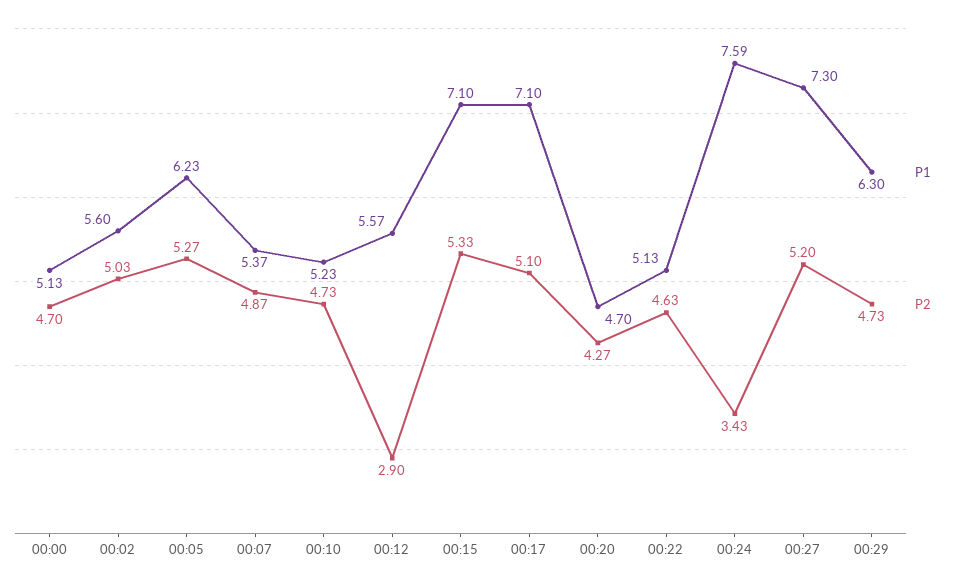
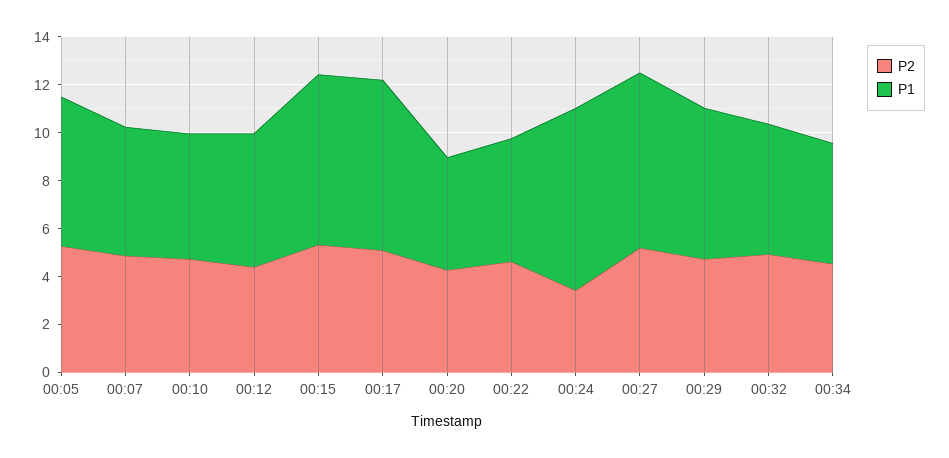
P1, 00:00: 5.13 -> none
P2, 00:00: 4.7 -> none
P1, 00:02: 5.6 -> none
P2, 00:02: 5.03 -> none
P2, 00:12: 2.9 -> 4.5
P2, 00:32: none -> 5
P1, 00:32: none -> 5.5
P2, 00:34: none -> 4.5
P1, 00:34: none -> 5

